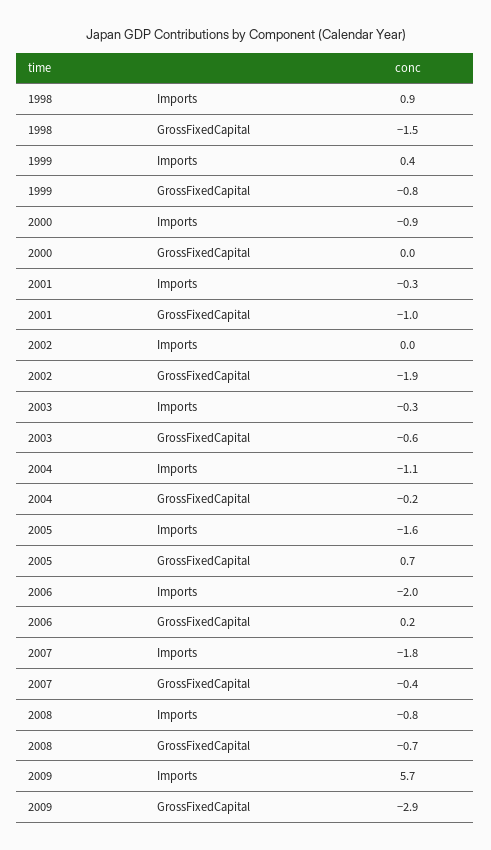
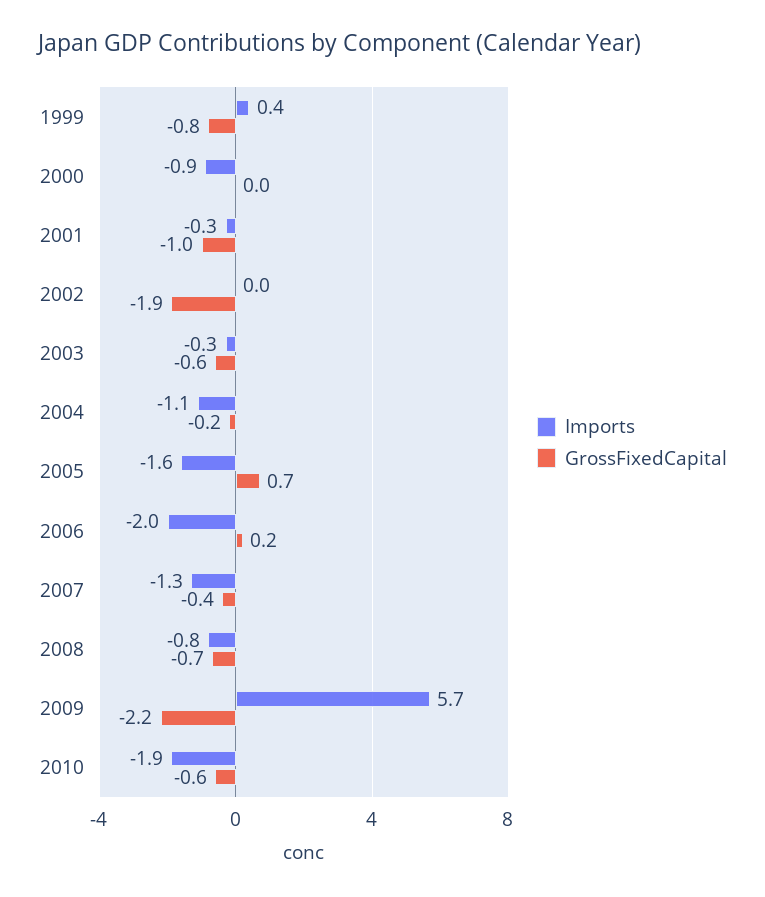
Imports, 1998: 0.9 -> none
GrossFixedCapital, 1998: -1.5 -> none
Imports, 2007: -1.8 -> -1.3
GrossFixedCapital, 2009: -2.9 -> -2.2
Imports, 2010: none -> -1.9
GrossFixedCapital, 2010: none -> -0.6

